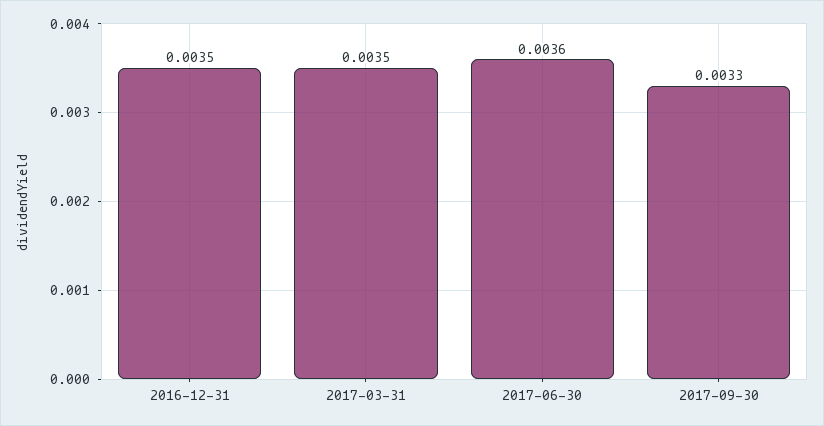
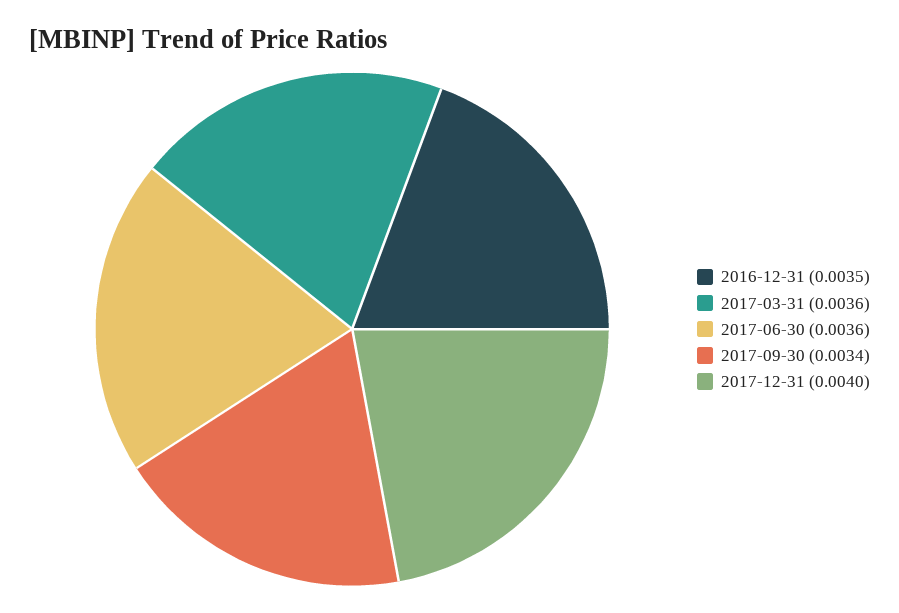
2017-03-31: 0.0035 -> 0.0036
2017-09-30: 0.0033 -> 0.0034
2017-12-31: none -> 0.004

